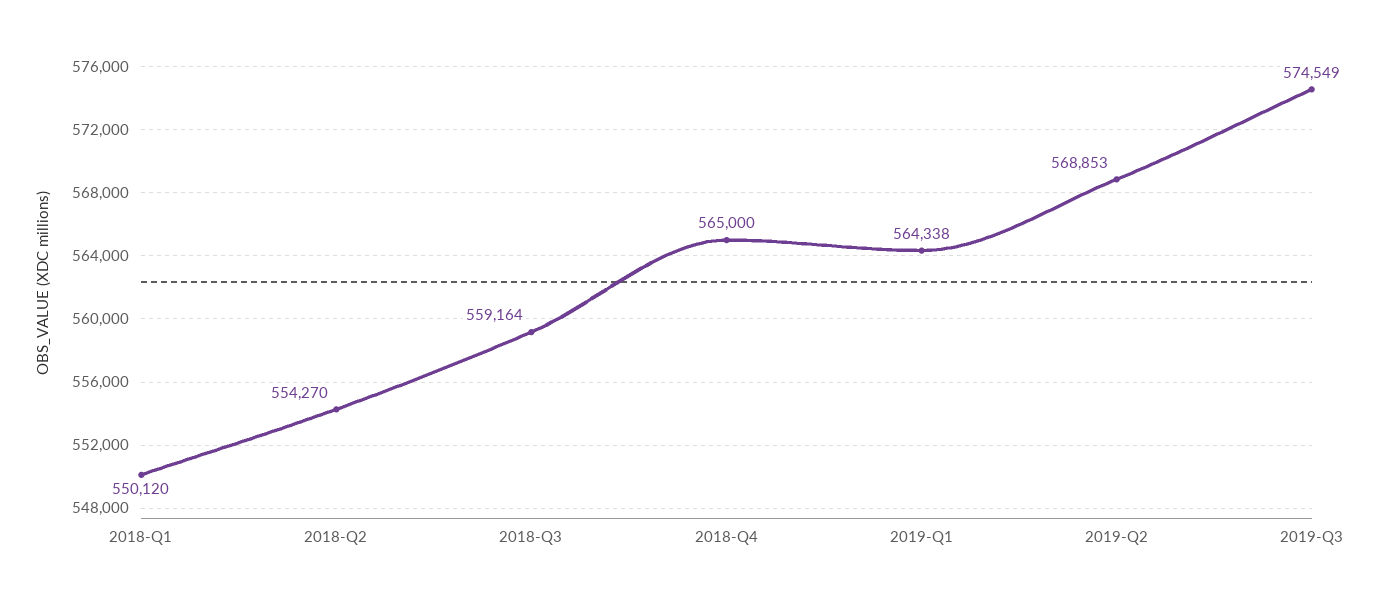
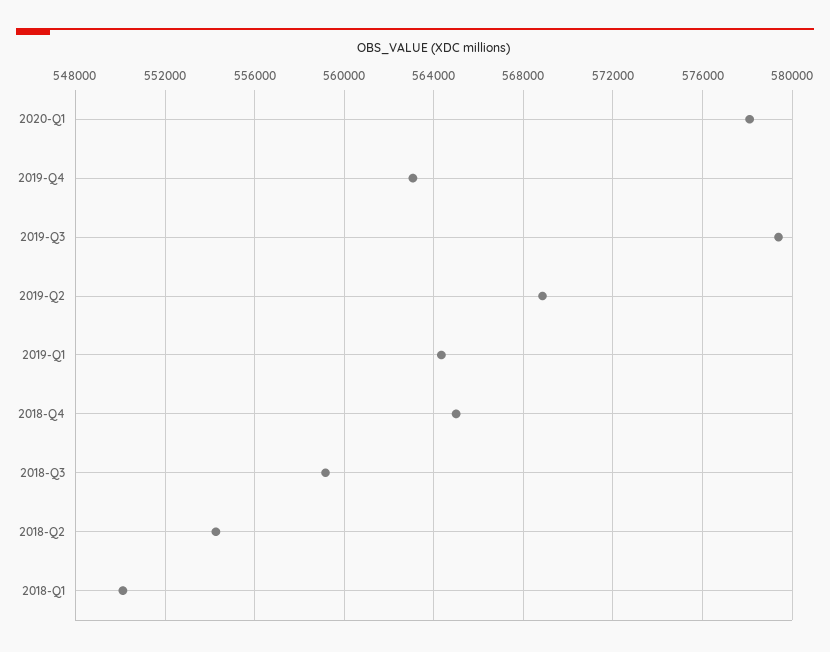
2019-Q3: 574549 -> 579500
2020-Q1: none -> 578000
2019-Q4: none -> 563000

